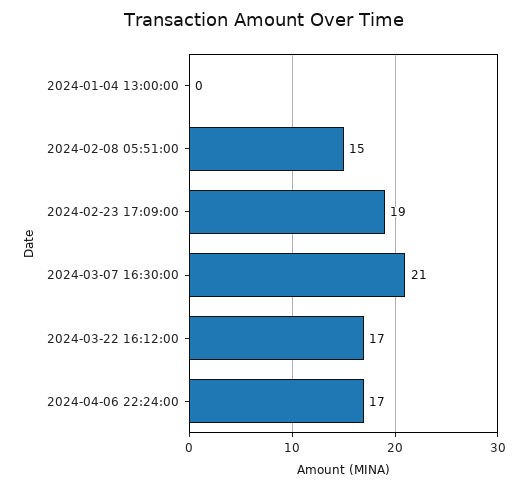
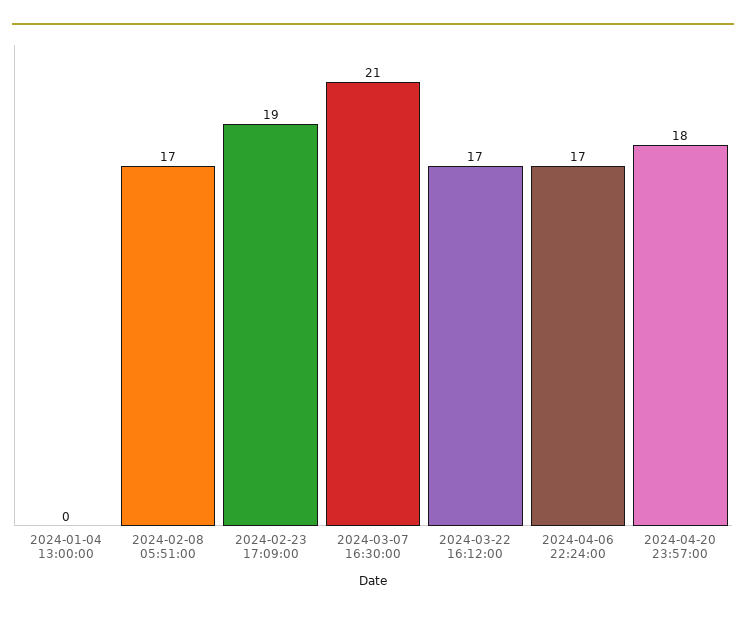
2024-02-08 05:51:00: 15 -> 17
2024-04-20 23:57:00: none -> 18

